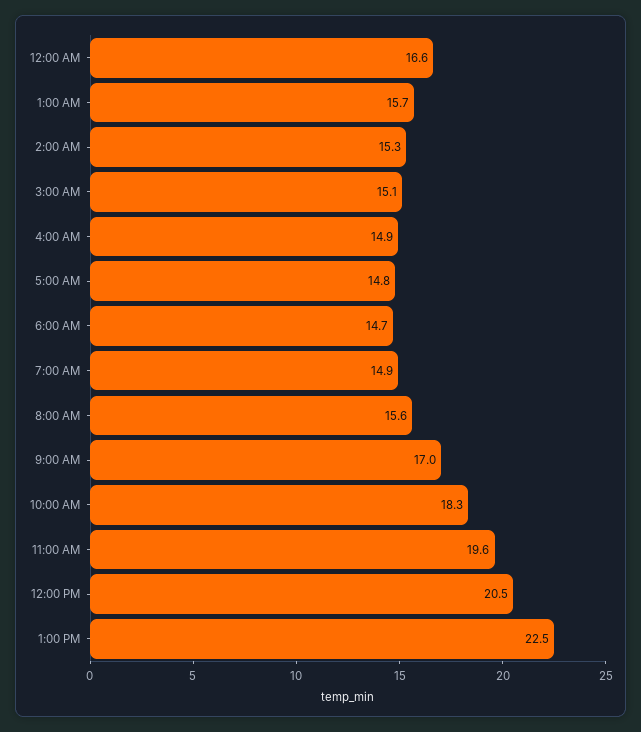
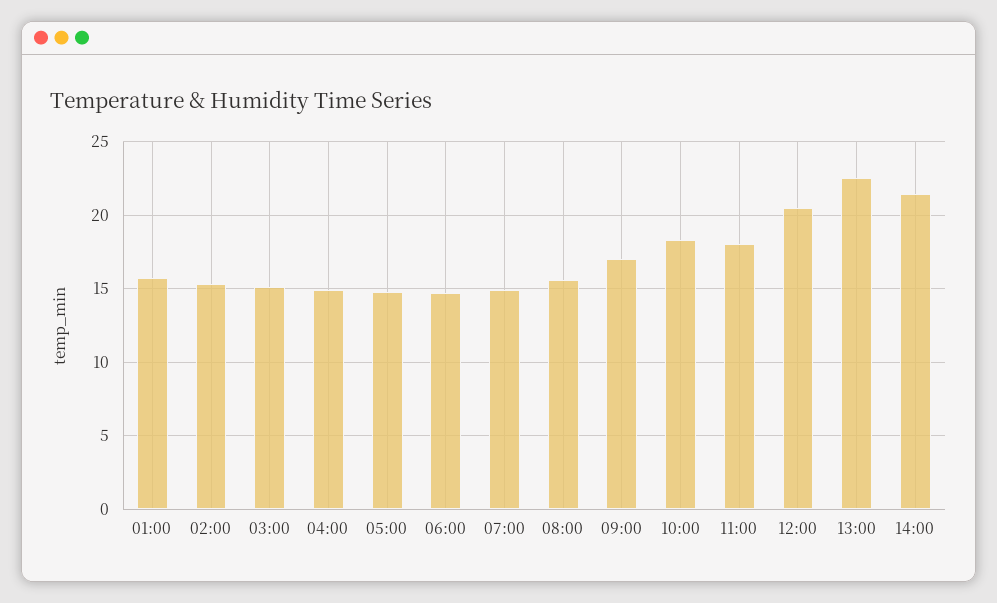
12:00 AM: 16.6 -> none
11:00 AM: 19.6 -> 18
14:00: none -> 21.5

